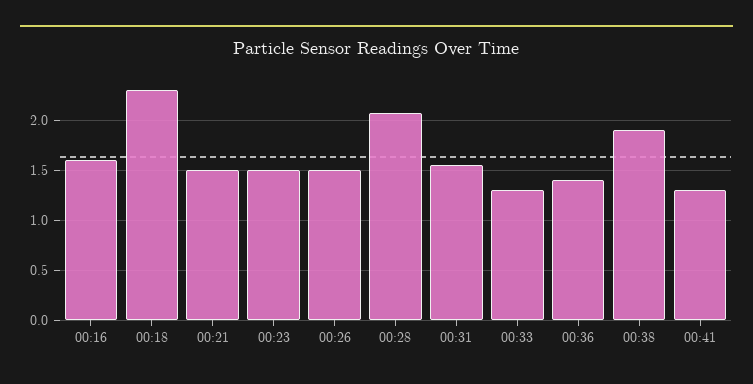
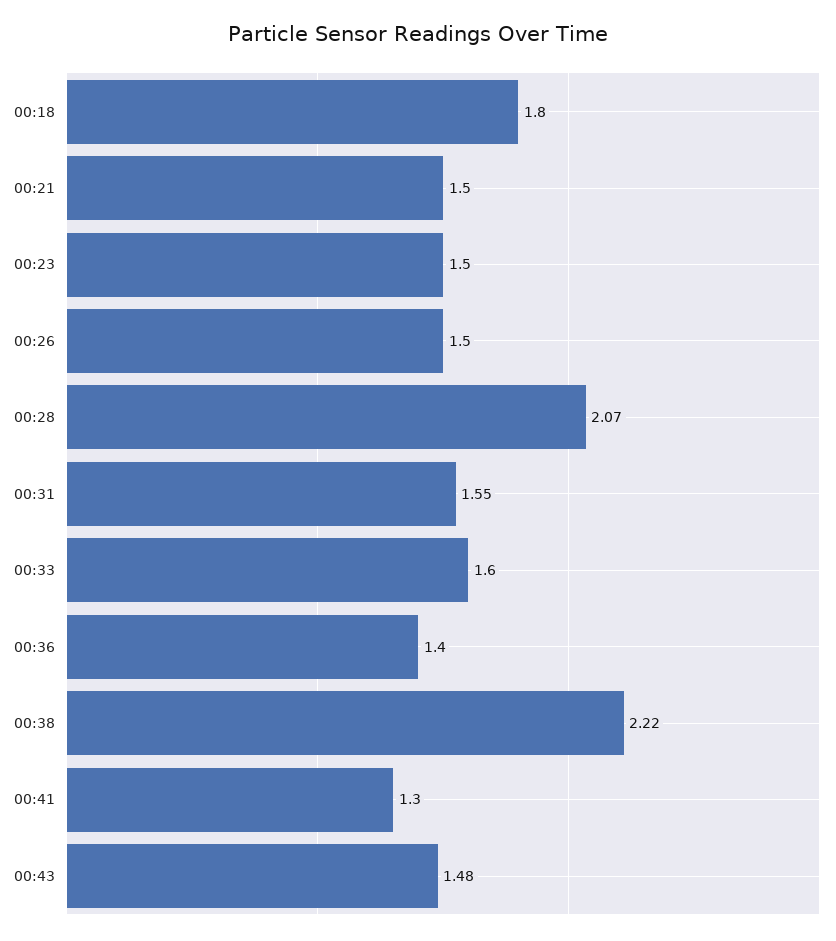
00:16: 1.6 -> none
00:18: 2.3 -> 1.8
00:33: 1.3 -> 1.6
00:38: 1.9 -> 2.22
00:43: none -> 1.48

